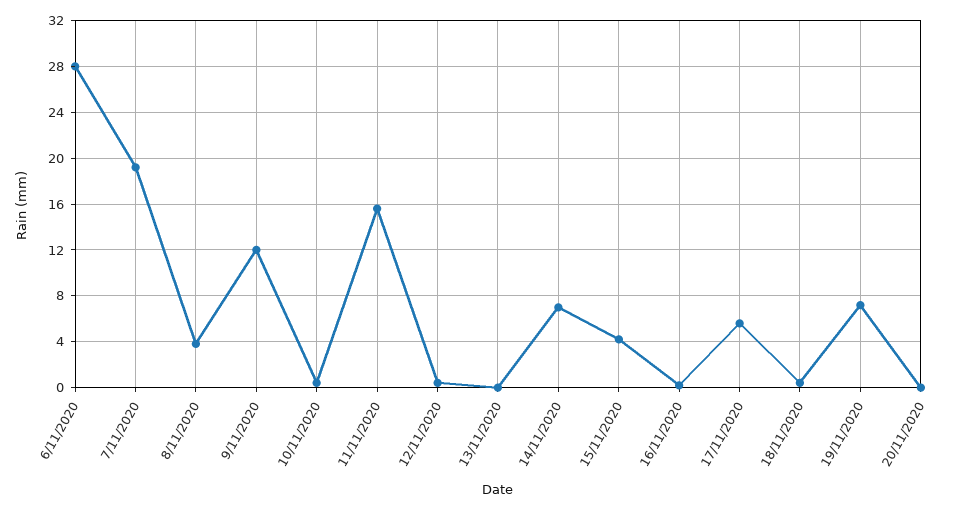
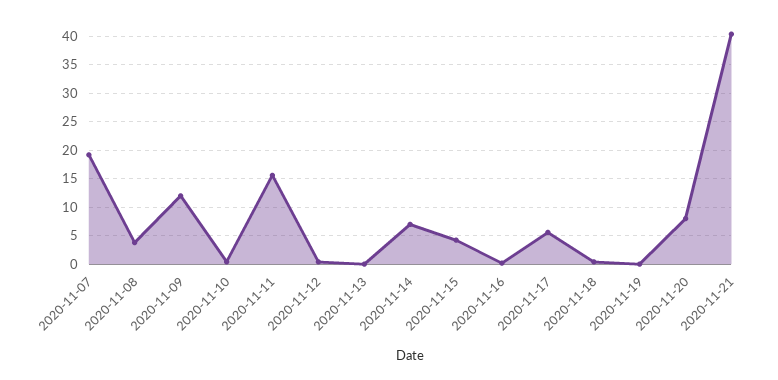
6/11/2020: 28 -> none
19/11/2020: 7 -> 0
20/11/2020: 0 -> 7.5
2020-11-21: none -> 40

